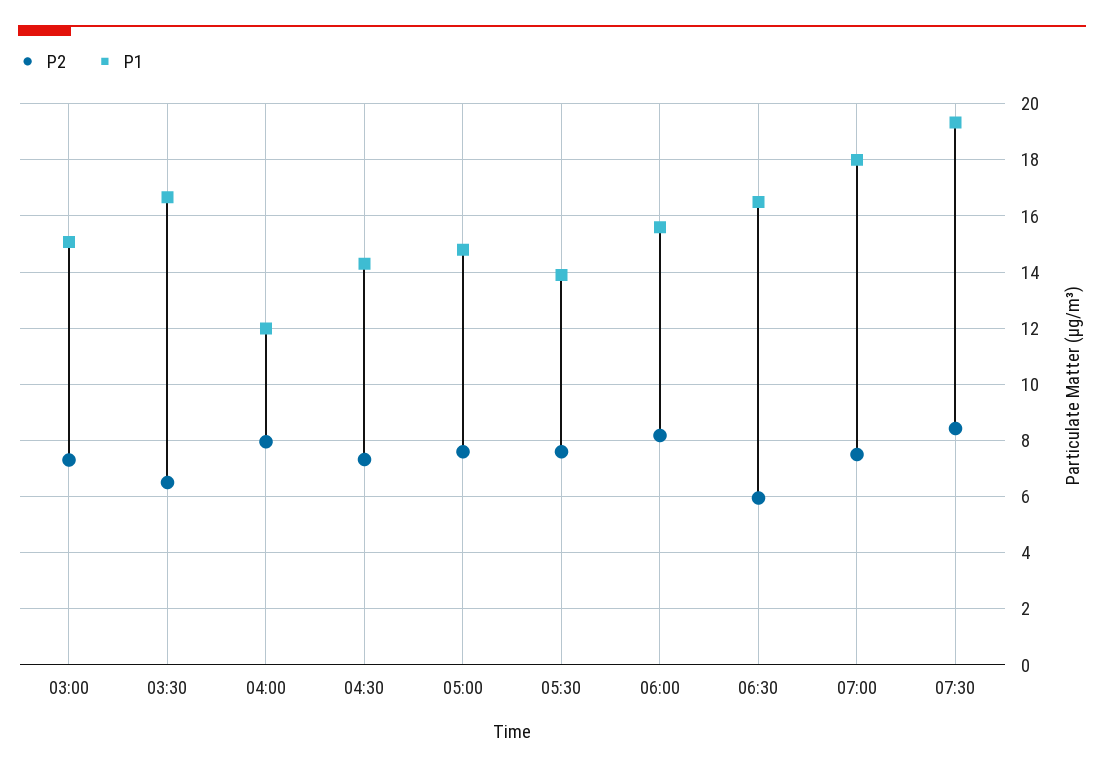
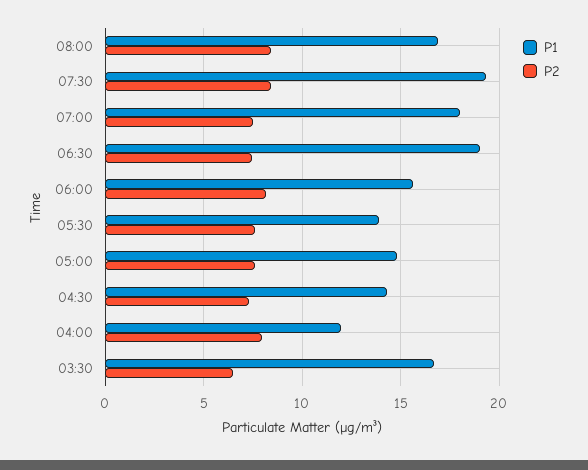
P2, 03:00: 7.25 -> none
P1, 03:00: 15 -> none
P2, 06:30: 6 -> 7.5
P1, 06:30: 16.5 -> 19
P1, 08:00: none -> 17
P2, 08:00: none -> 8.5

